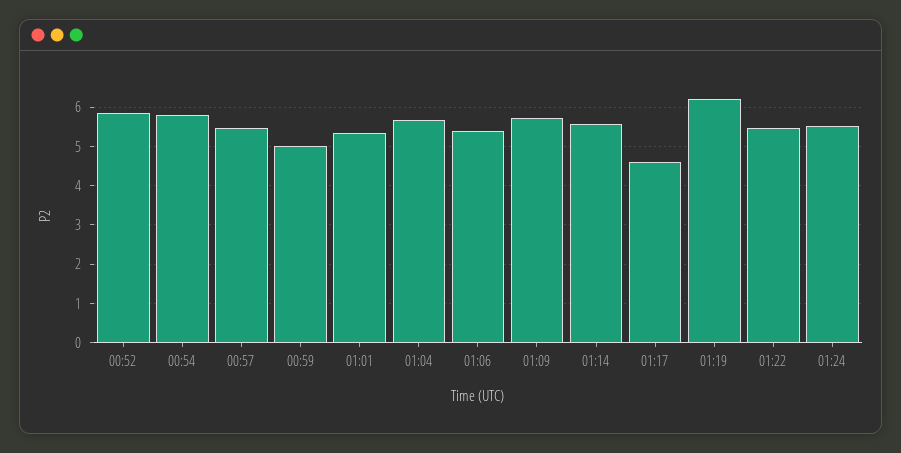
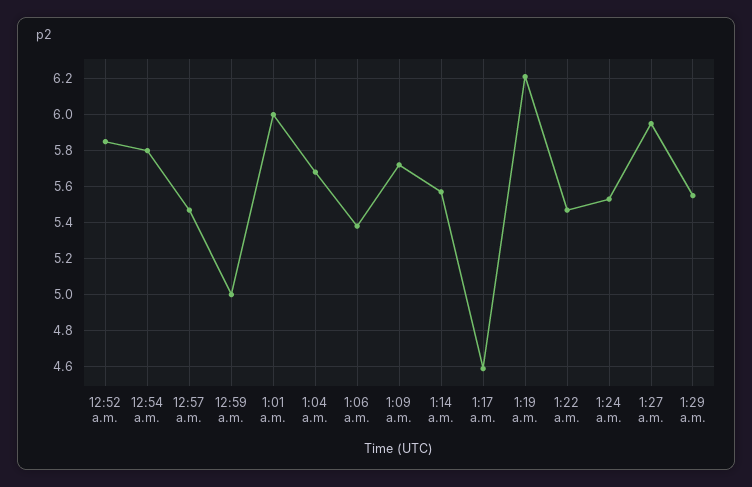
01:01: 5.4 -> 6
1:27 a.m.: none -> 5.95
1:29 a.m.: none -> 5.55

